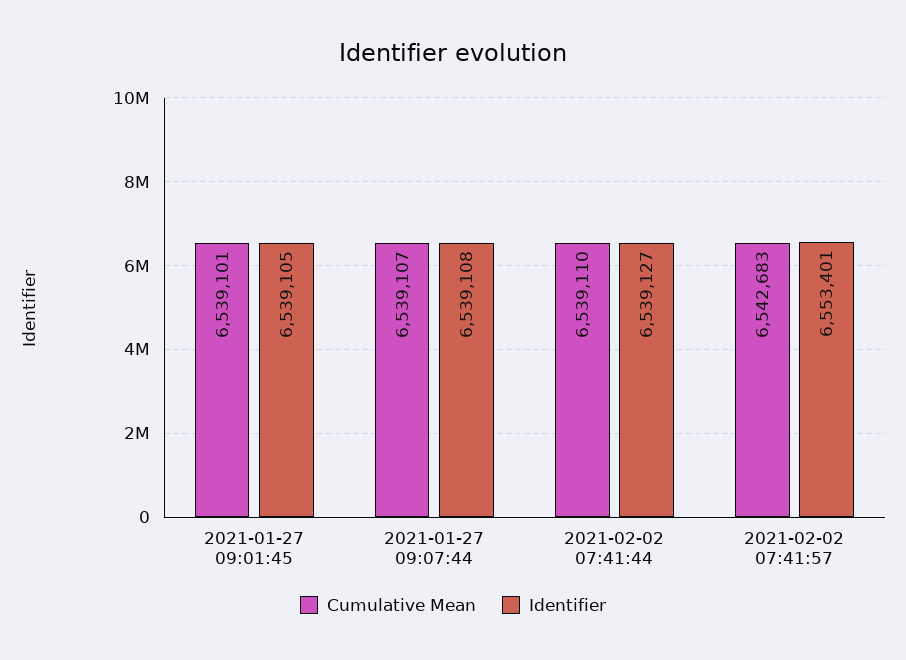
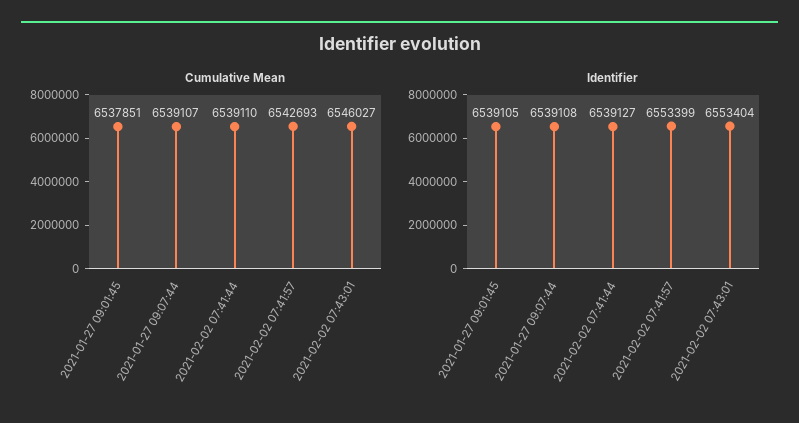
Cumulative Mean, 2021-01-27 09:01:45: 6539101 -> 6537851
Cumulative Mean, 2021-02-02 07:41:57: 6542683 -> 6542693
Identifier, 2021-02-02 07:41:57: 6553401 -> 6553399
Cumulative Mean, 2021-02-02 07:43:01: none -> 6546027
Identifier, 2021-02-02 07:43:01: none -> 6553404

